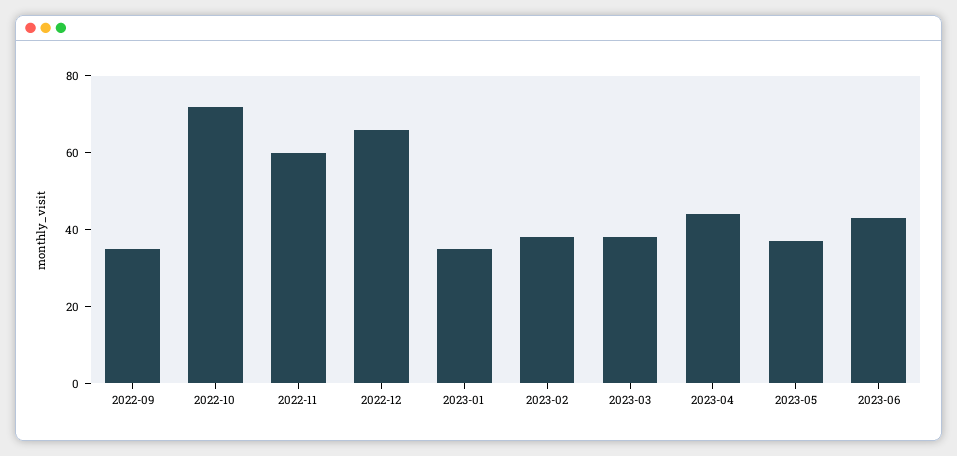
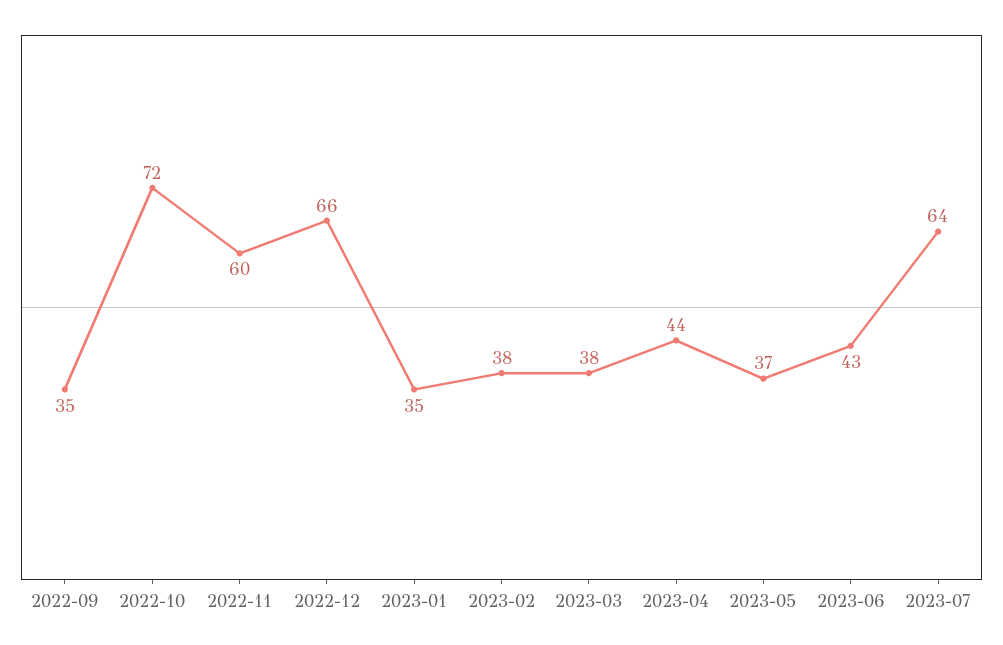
2023-07: none -> 64

